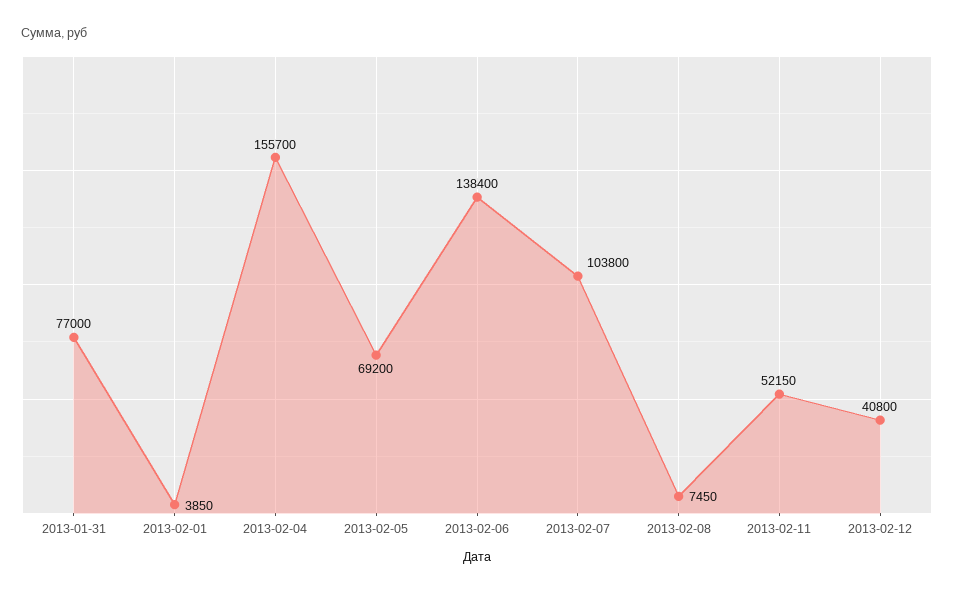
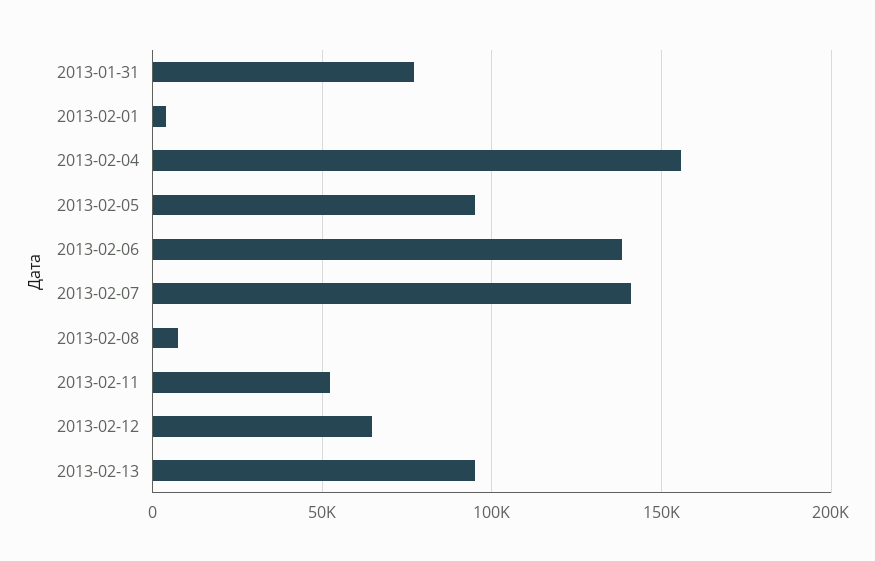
2013-02-05: 69200 -> 95000
2013-02-07: 103800 -> 140000
2013-02-12: 40800 -> 65000
2013-02-13: none -> 95000

